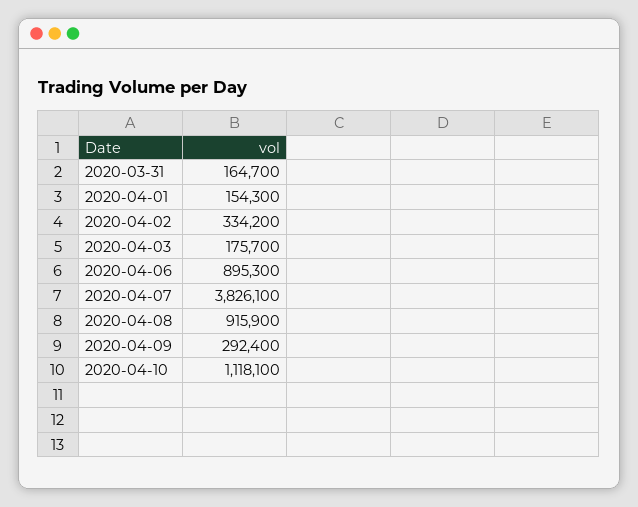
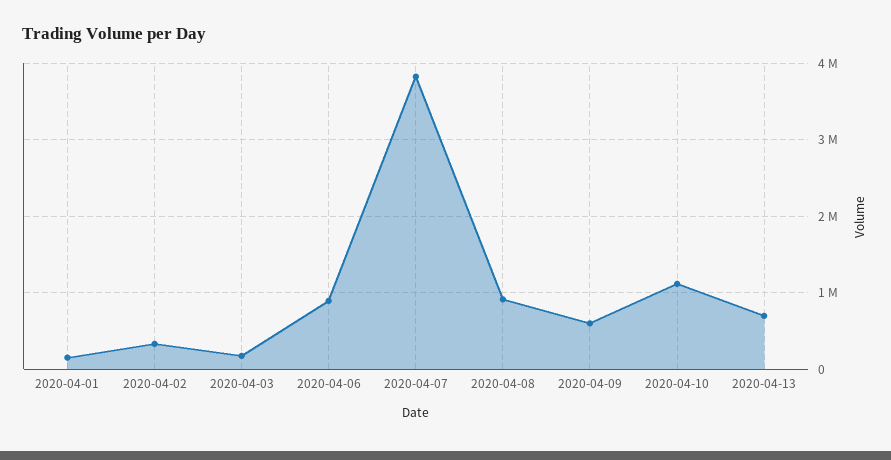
2020-03-31: 164700 -> none
2020-04-09: 292400 -> 600000
2020-04-13: none -> 700000

